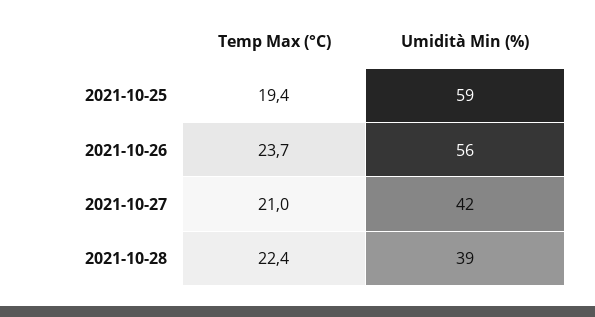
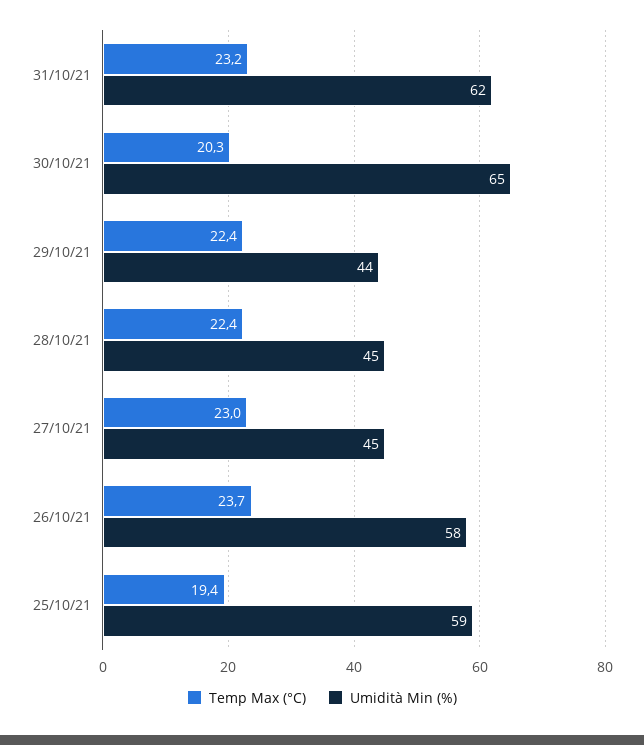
Umidità Min (%), 2021-10-26: 56 -> 58
Temp Max (°C), 2021-10-27: 21 -> 23
Umidità Min (%), 2021-10-27: 42 -> 45
Umidità Min (%), 2021-10-28: 39 -> 45
Temp Max (°C), 31/10/21: none -> 23.2
Umidità Min (%), 31/10/21: none -> 62
Temp Max (°C), 30/10/21: none -> 20.3
Umidità Min (%), 30/10/21: none -> 65
Temp Max (°C), 29/10/21: none -> 22.4
Umidità Min (%), 29/10/21: none -> 44

